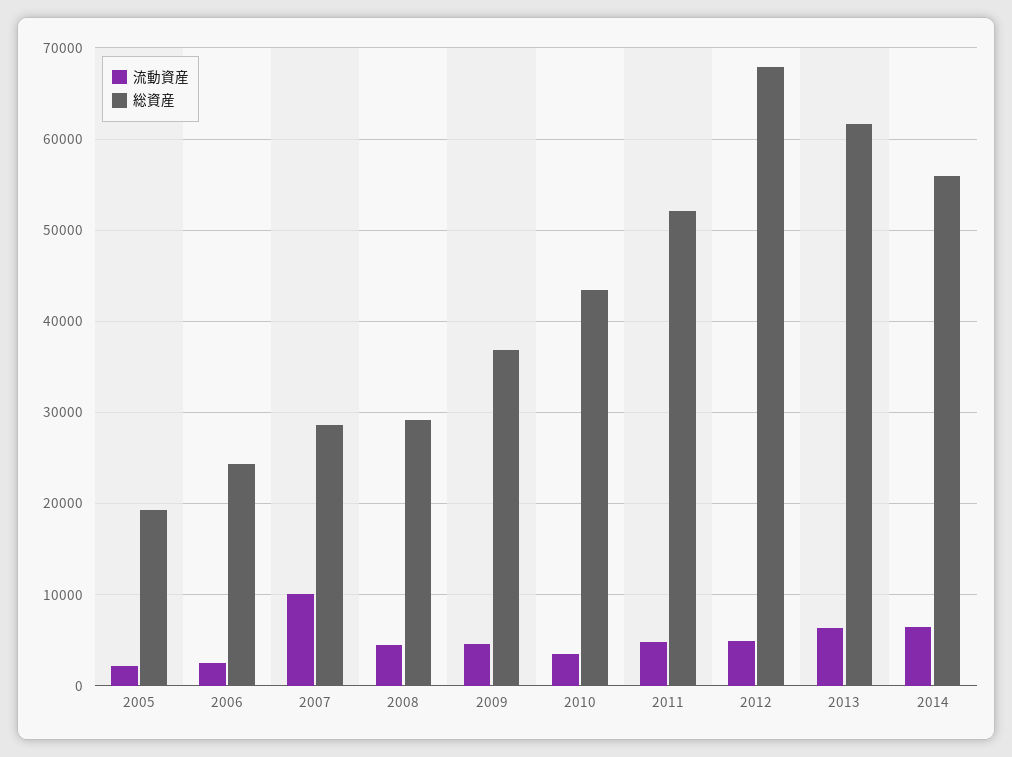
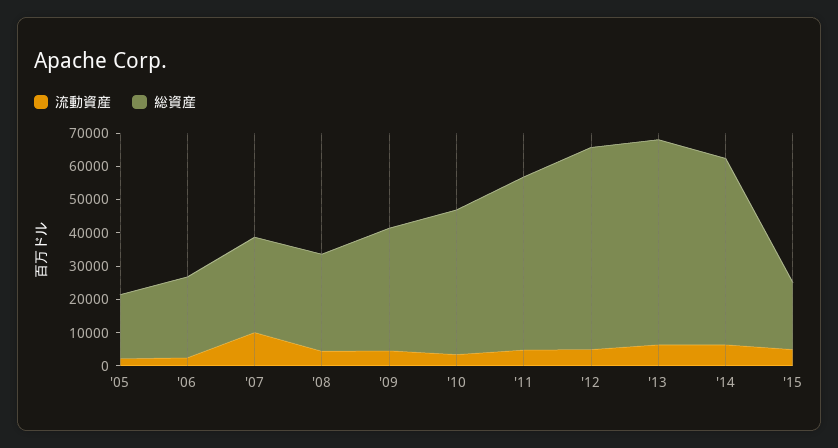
総資産, 2012: 68000 -> 60000
流動資産, '15: none -> 5000
総資産, '15: none -> 20000

